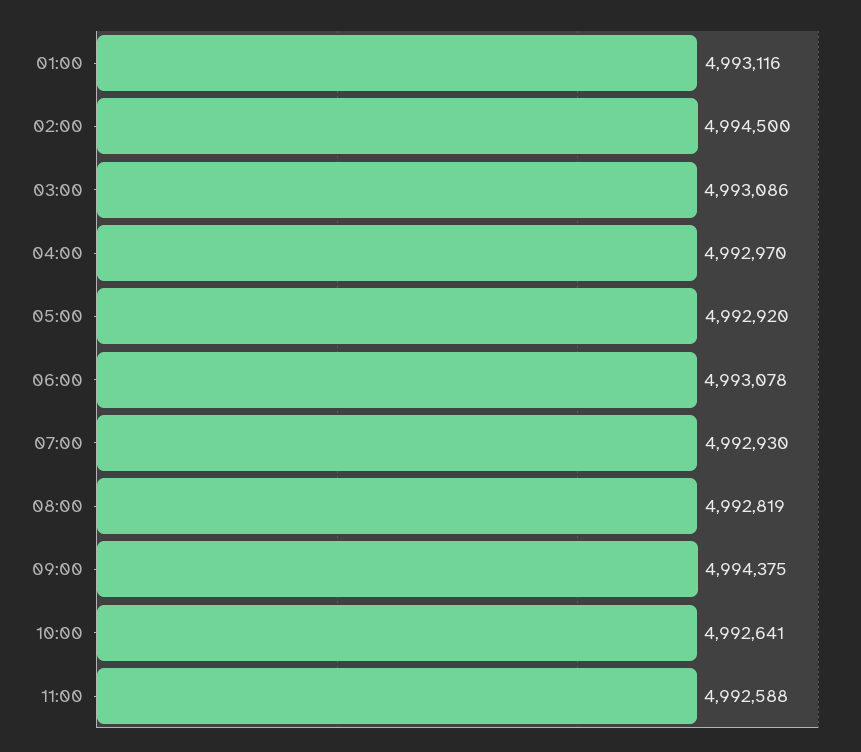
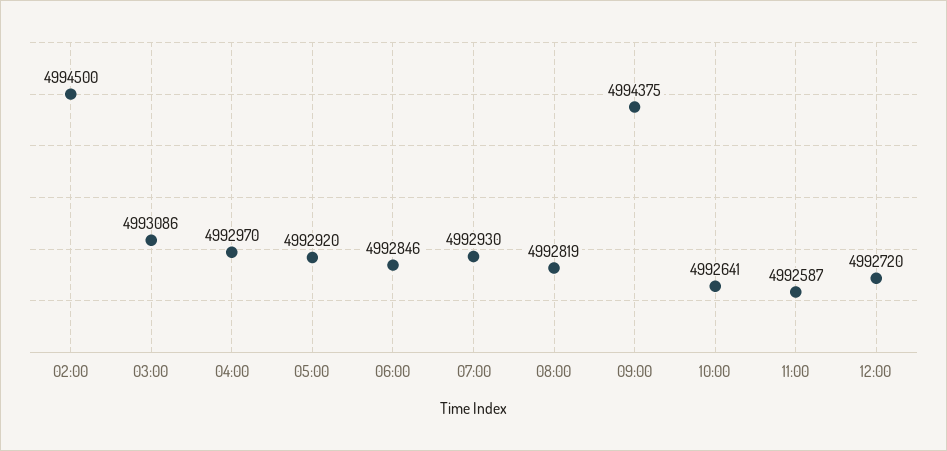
01:00: 4993116 -> none
06:00: 4993078 -> 4992846
11:00: 4992588 -> 4992587
12:00: none -> 4992720

